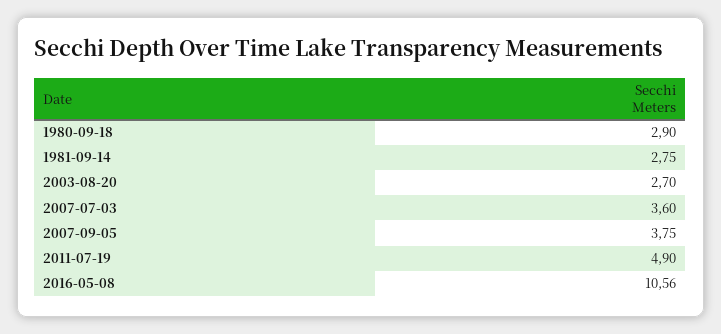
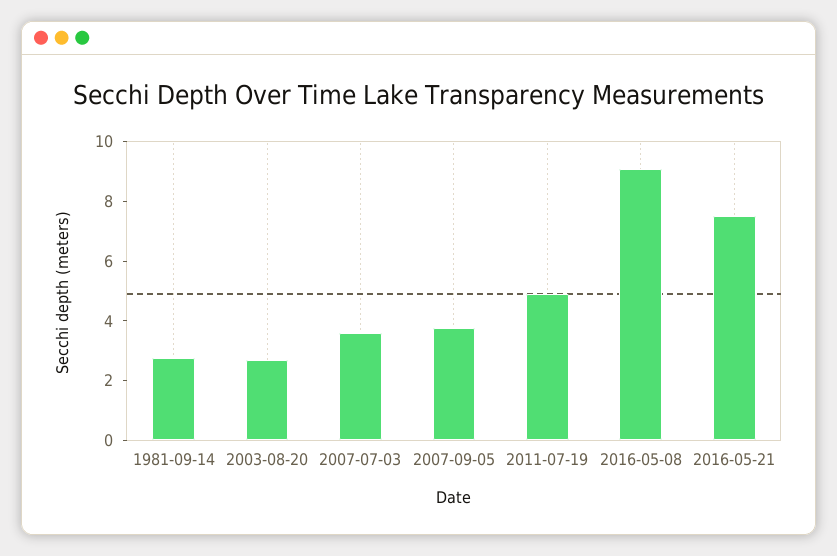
1980-09-18: 2.9 -> none
2016-05-08: 10.56 -> 9
2016-05-21: none -> 7.5

